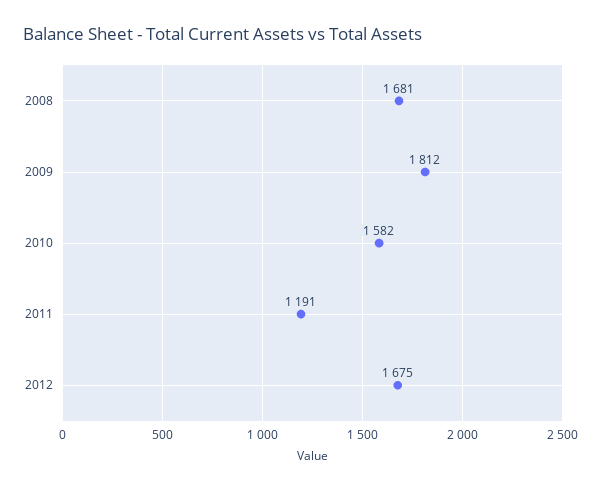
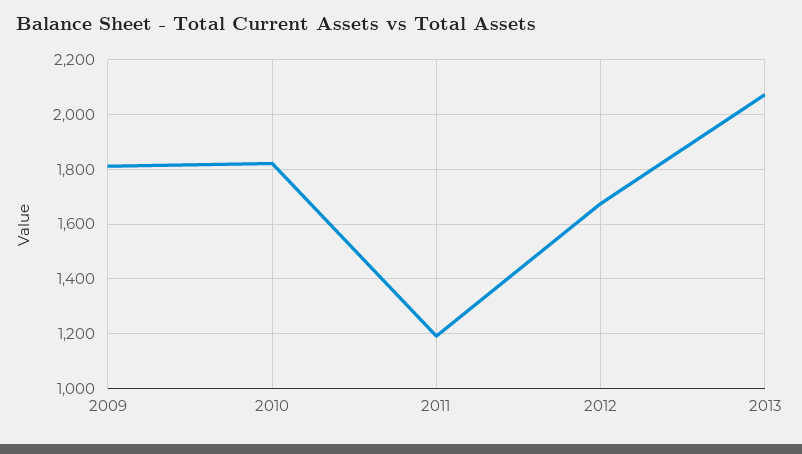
2008: 1681 -> none
2010: 1582 -> 1825
2013: none -> 2075

